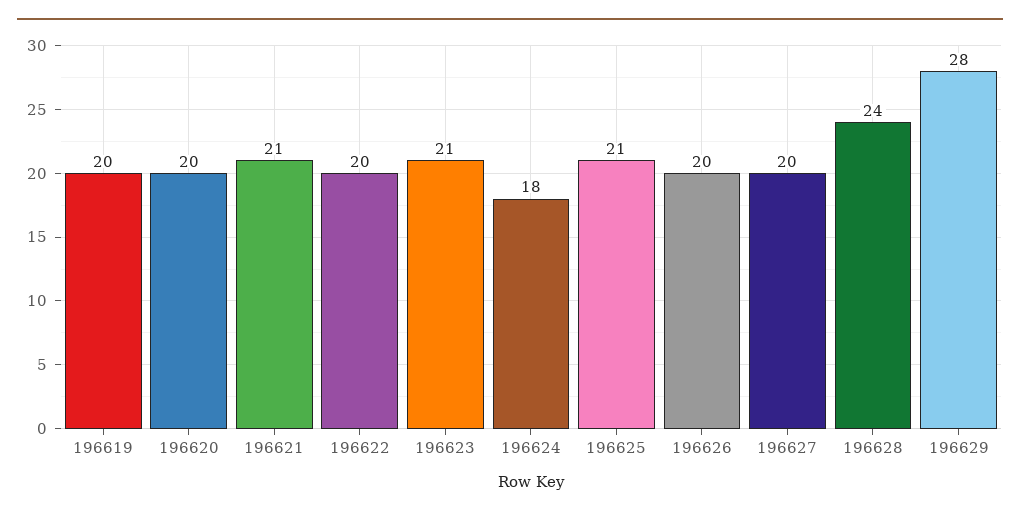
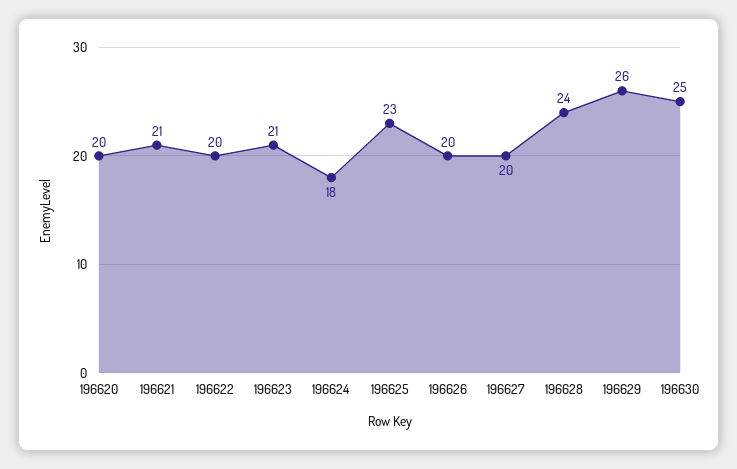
196619: 20 -> none
196625: 21 -> 23
196629: 28 -> 26
196630: none -> 25

